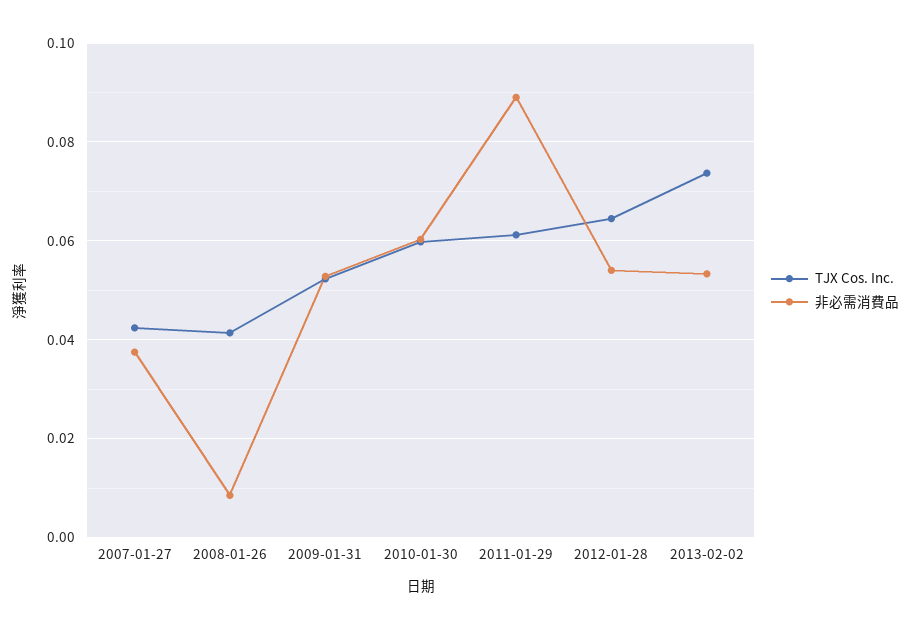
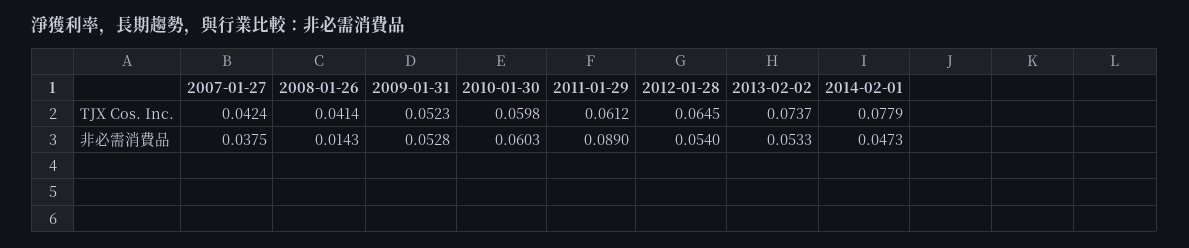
非必需消費品, 2008-01-26: 0.008 -> 0.0143
TJX Cos. Inc., 2014-02-01: none -> 0.0779
非必需消費品, 2014-02-01: none -> 0.0473

